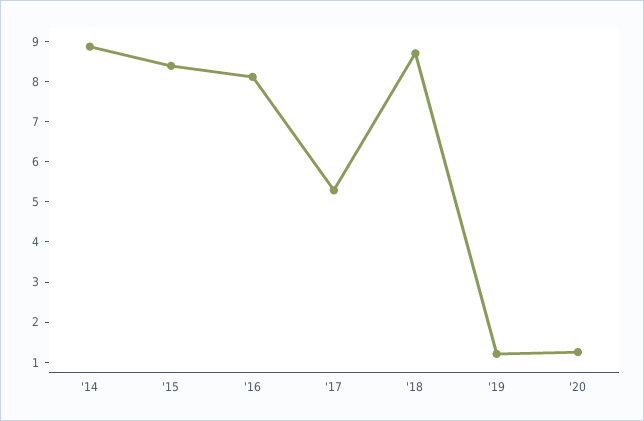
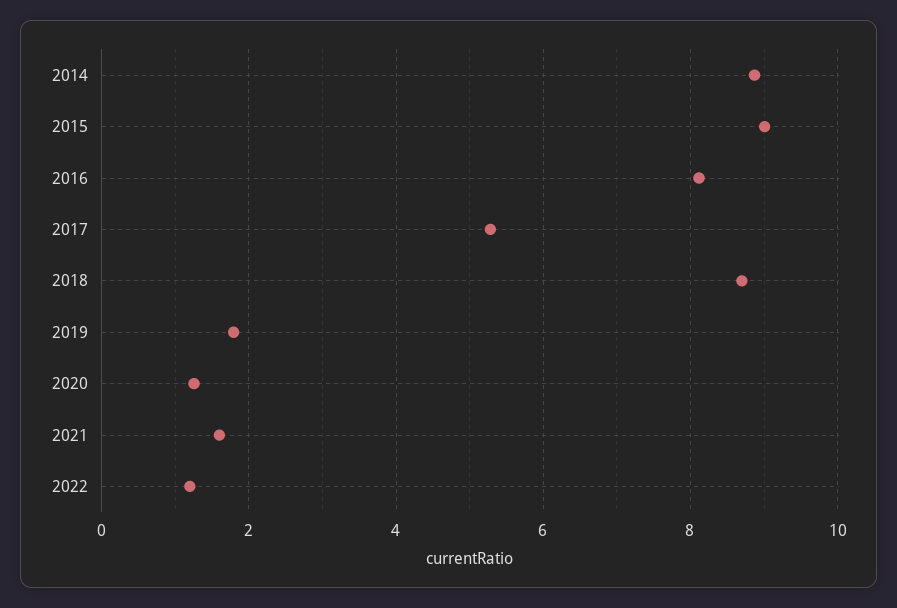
'15: 8.4 -> 9
'19: 1.2 -> 1.8
2021: none -> 1.6
2022: none -> 1.2

